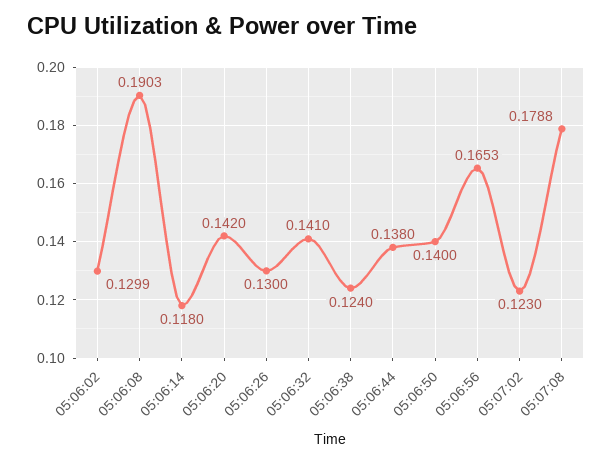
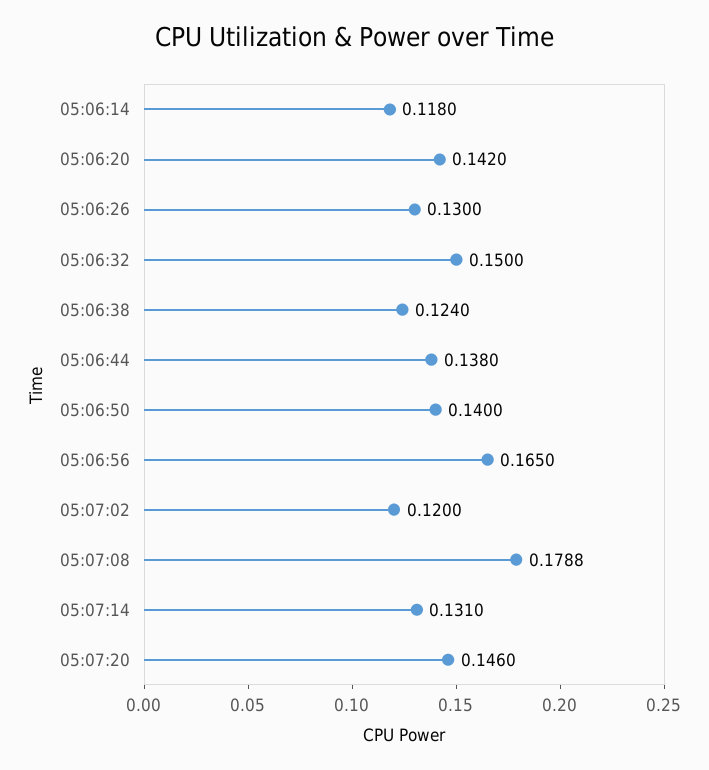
05:06:02: 0.1299 -> none
05:06:08: 0.1903 -> none
05:06:32: 0.141 -> 0.15
05:06:56: 0.1653 -> 0.165
05:07:02: 0.123 -> 0.12
05:07:14: none -> 0.131
05:07:20: none -> 0.146

